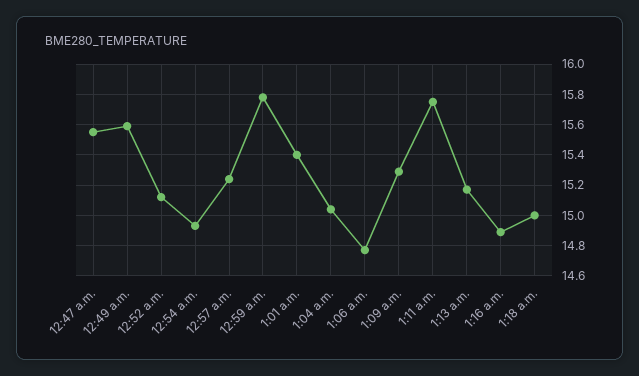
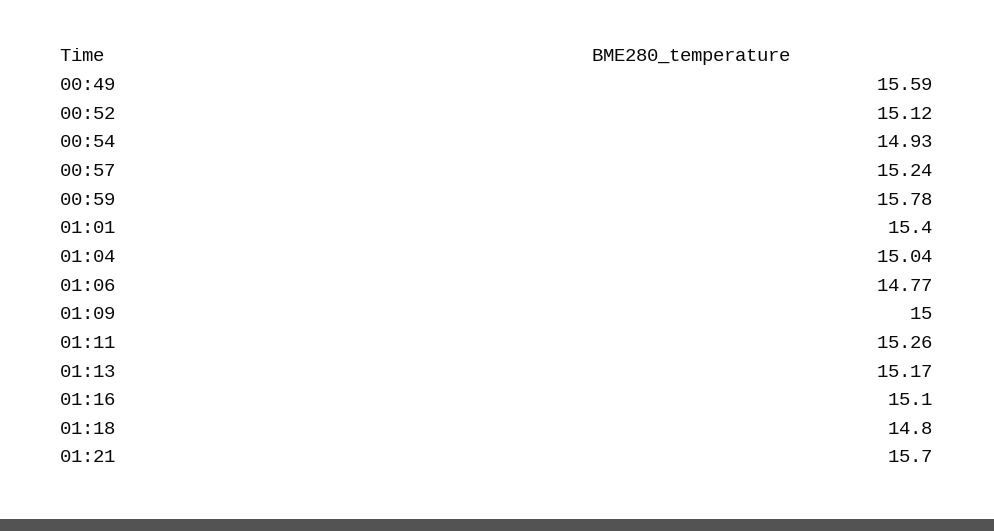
12:47 a.m.: 15.55 -> none
1:09 a.m.: 15.3 -> 15
1:11 a.m.: 15.75 -> 15.26
1:16 a.m.: 14.9 -> 15.1
1:18 a.m.: 15 -> 14.8
01:21: none -> 15.7

